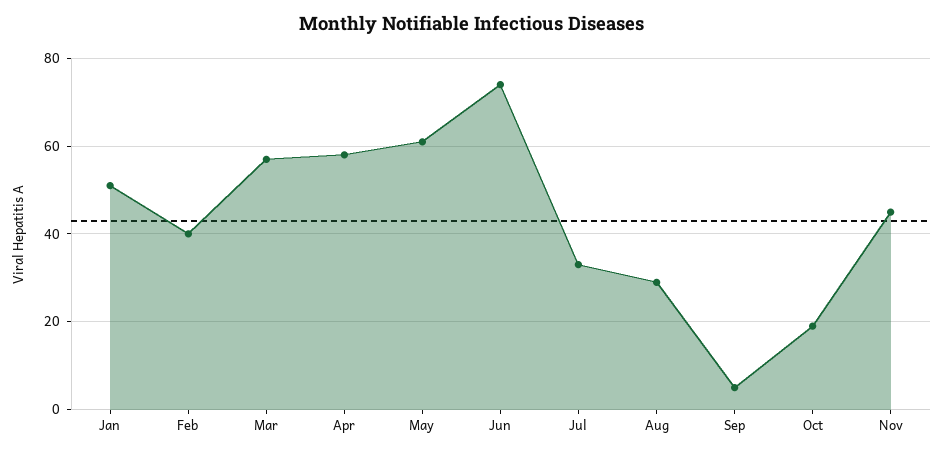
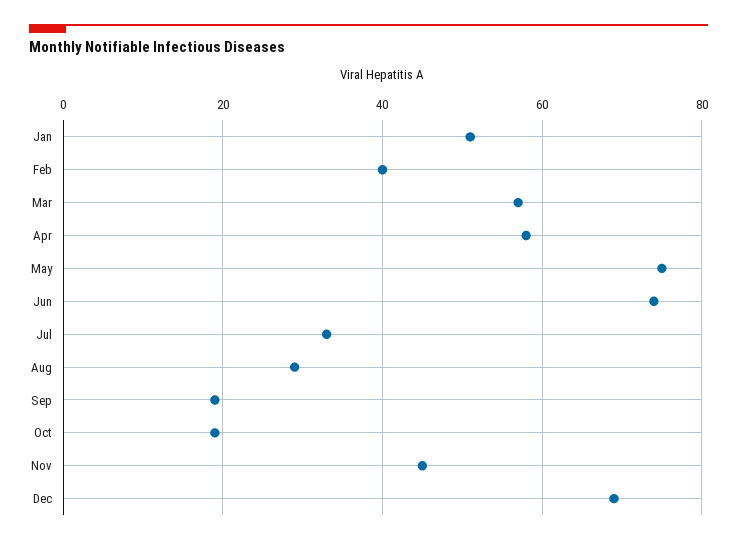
May: 60 -> 75
Sep: 5 -> 20
Dec: none -> 70

